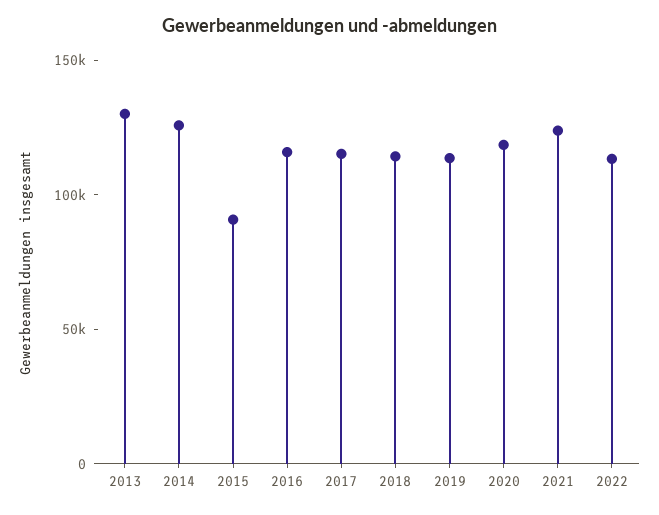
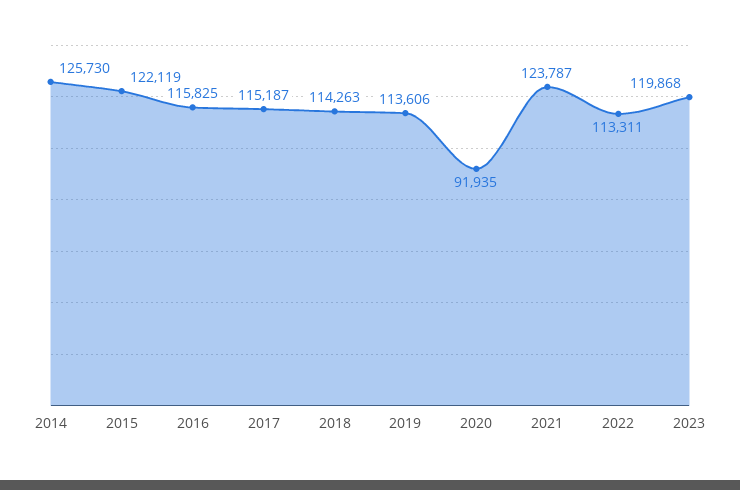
2013: 130000 -> none
2015: 90000 -> 122119
2020: 120000 -> 91935
2023: none -> 119868

